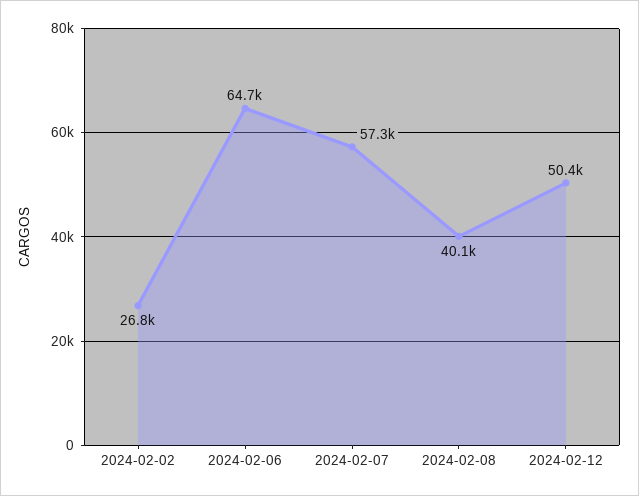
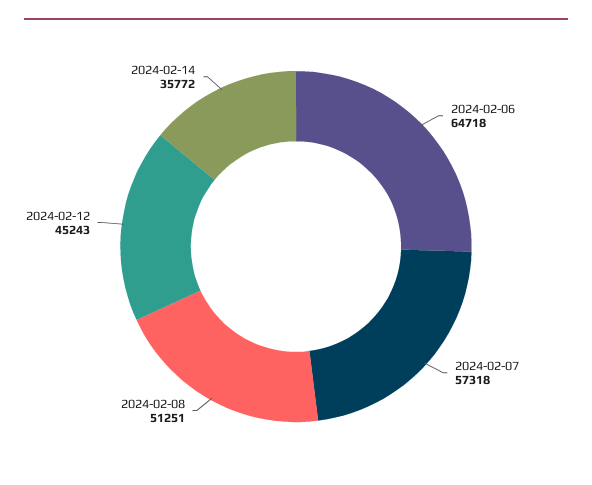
2024-02-02: 26800 -> none
2024-02-08: 40100 -> 51251
2024-02-12: 50400 -> 45243
2024-02-14: none -> 35772

